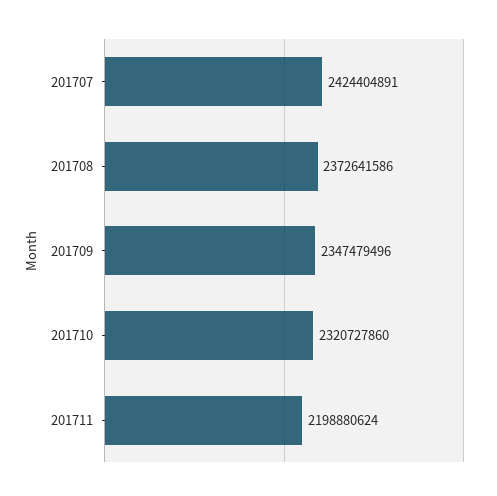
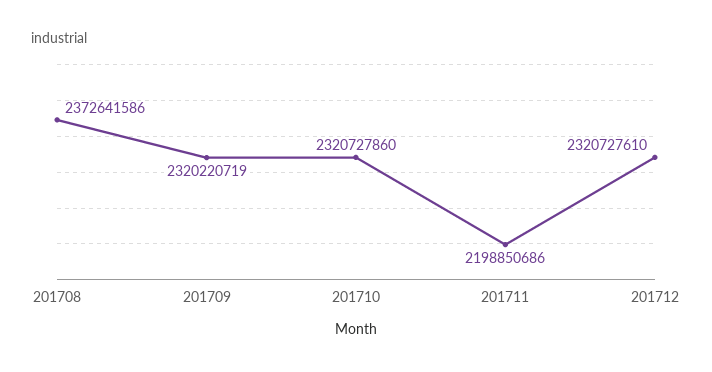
201707: 2424404891 -> none
201709: 2347479496 -> 2320220719
201711: 2198880624 -> 2198850686
201712: none -> 2320727610

